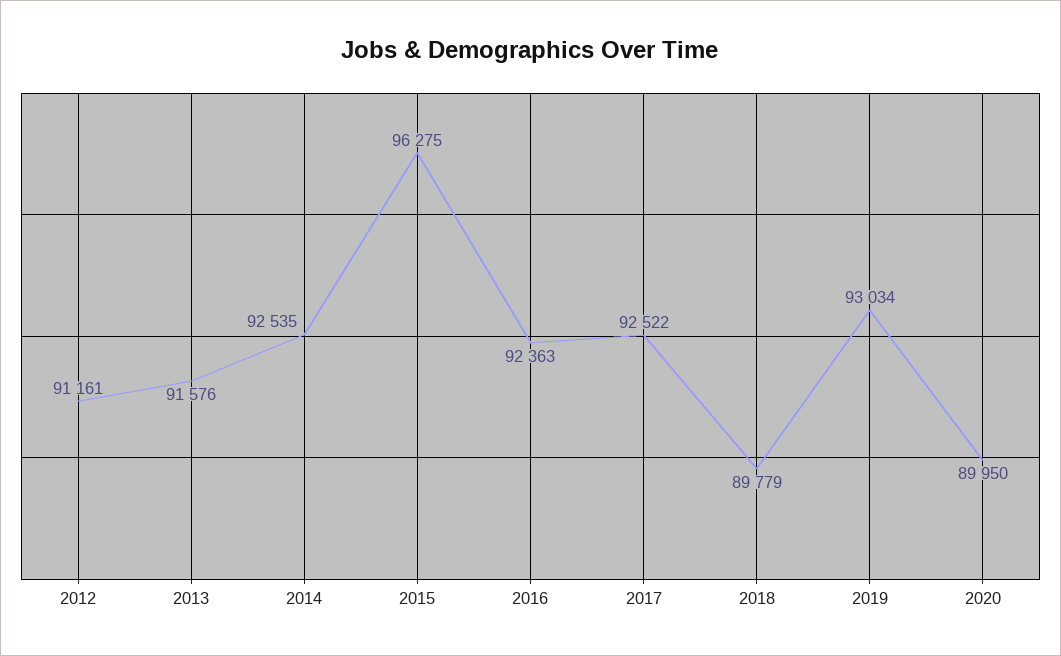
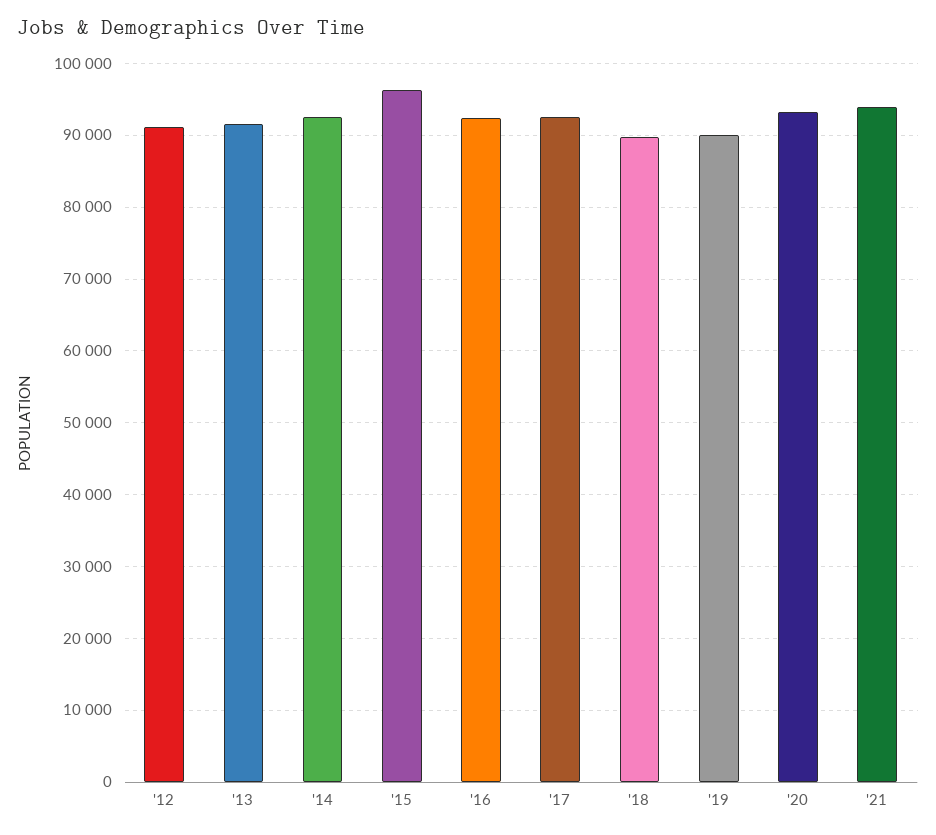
2019: 93034 -> 90000
2020: 89950 -> 93000
'21: none -> 94000

